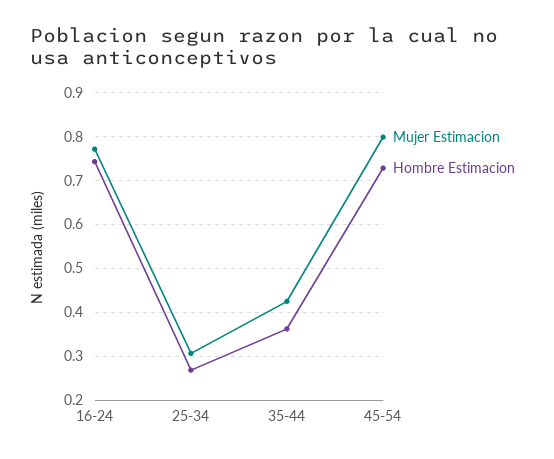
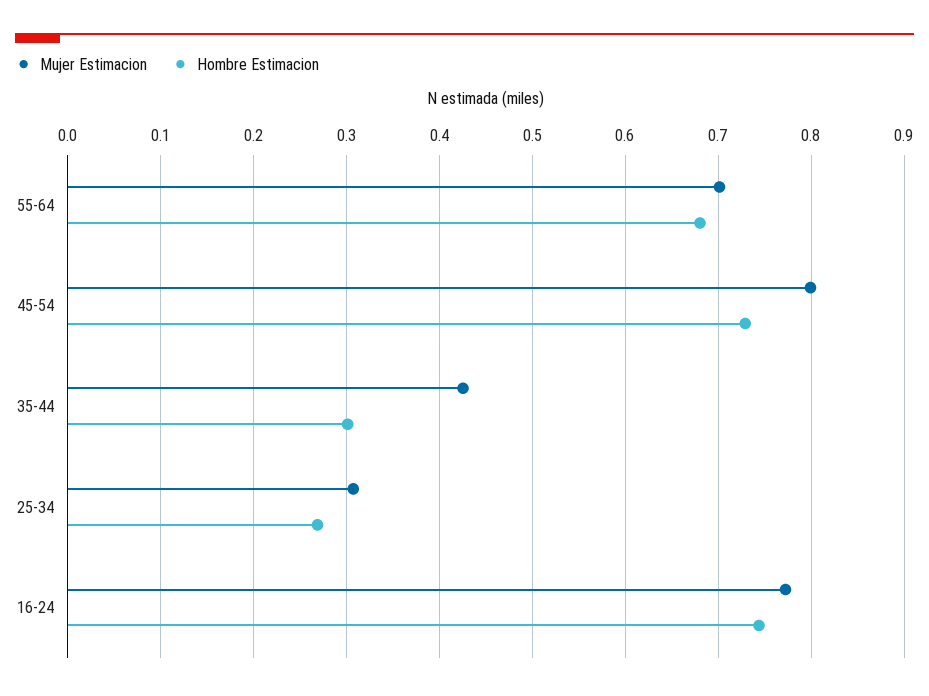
Hombre Estimacion, 35-44: 0.36 -> 0.3
Mujer Estimacion, 55-64: none -> 0.7
Hombre Estimacion, 55-64: none -> 0.68

